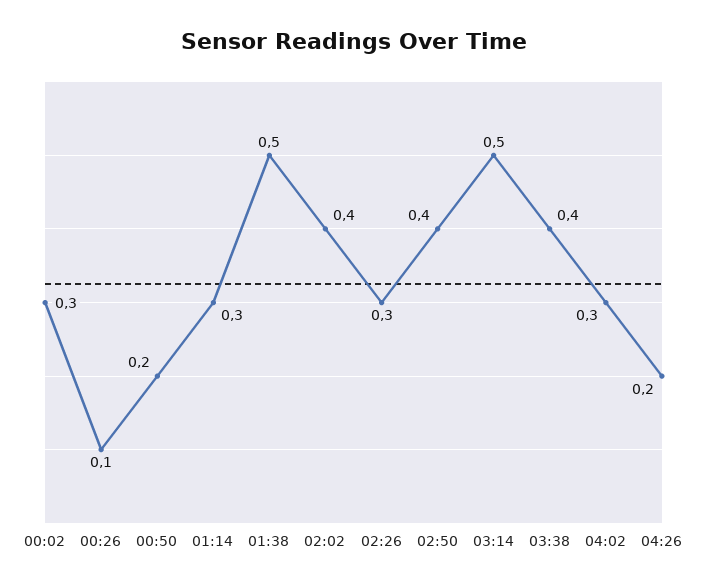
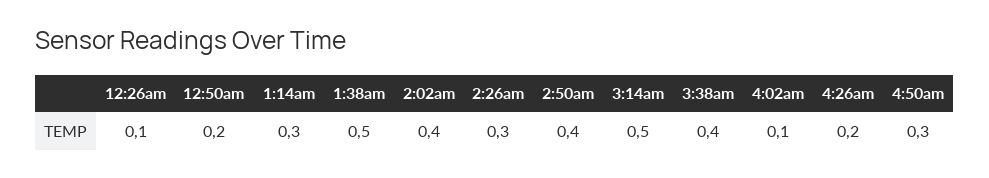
00:02: 0.3 -> none
04:02: 0.3 -> 0.1
4:50am: none -> 0.3

